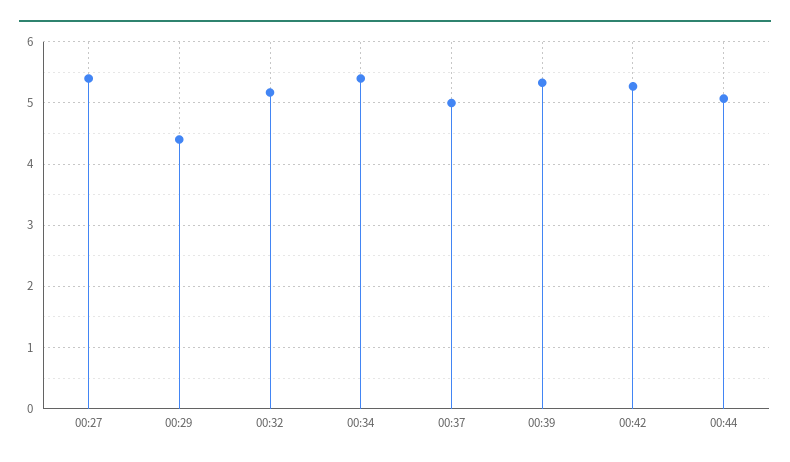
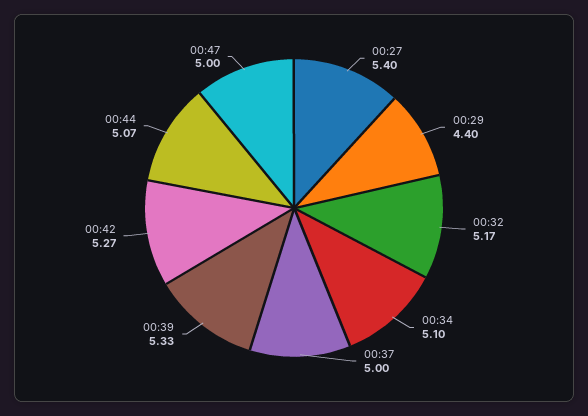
00:34: 5.4 -> 5.1
00:47: none -> 5

